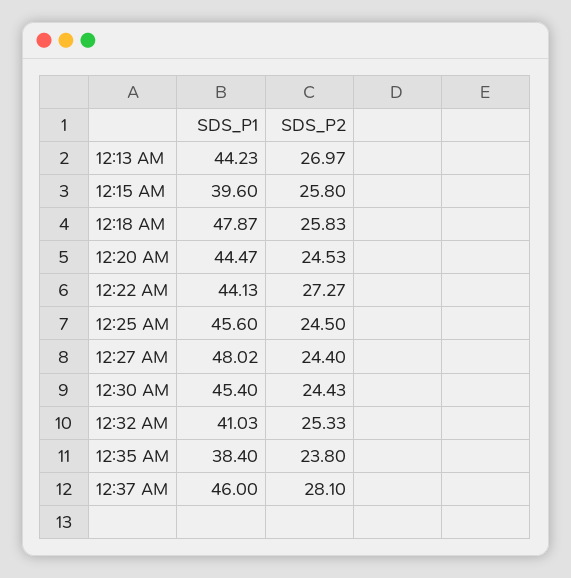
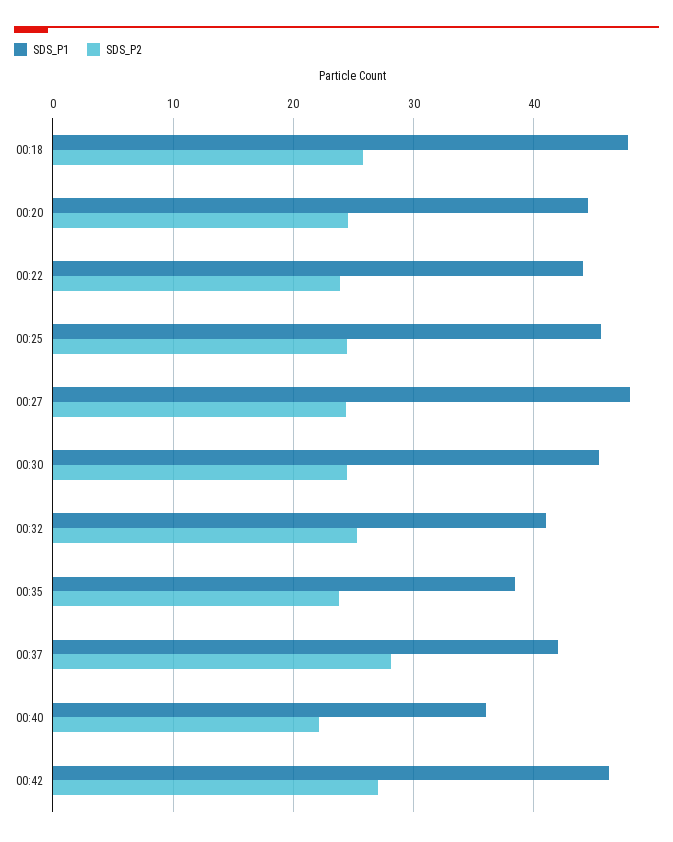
SDS_P1, 12:13 AM: 44.23 -> none
SDS_P2, 12:13 AM: 26.97 -> none
SDS_P1, 12:15 AM: 39.6 -> none
SDS_P2, 12:15 AM: 25.8 -> none
SDS_P2, 12:22 AM: 27.27 -> 24
SDS_P1, 12:37 AM: 46 -> 42
SDS_P1, 00:40: none -> 36
SDS_P2, 00:40: none -> 22
SDS_P1, 00:42: none -> 46
SDS_P2, 00:42: none -> 27

